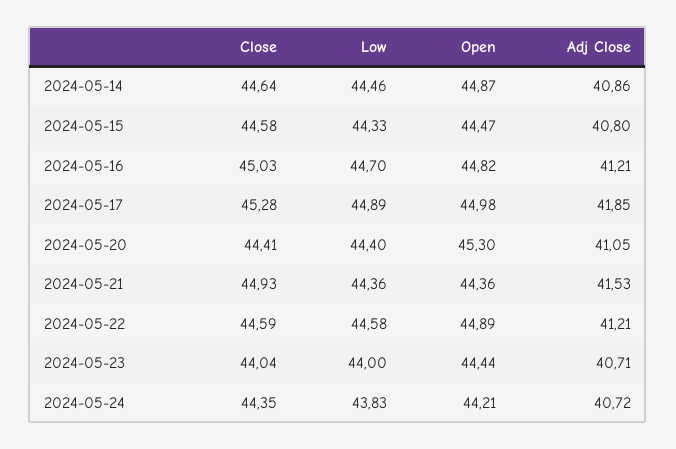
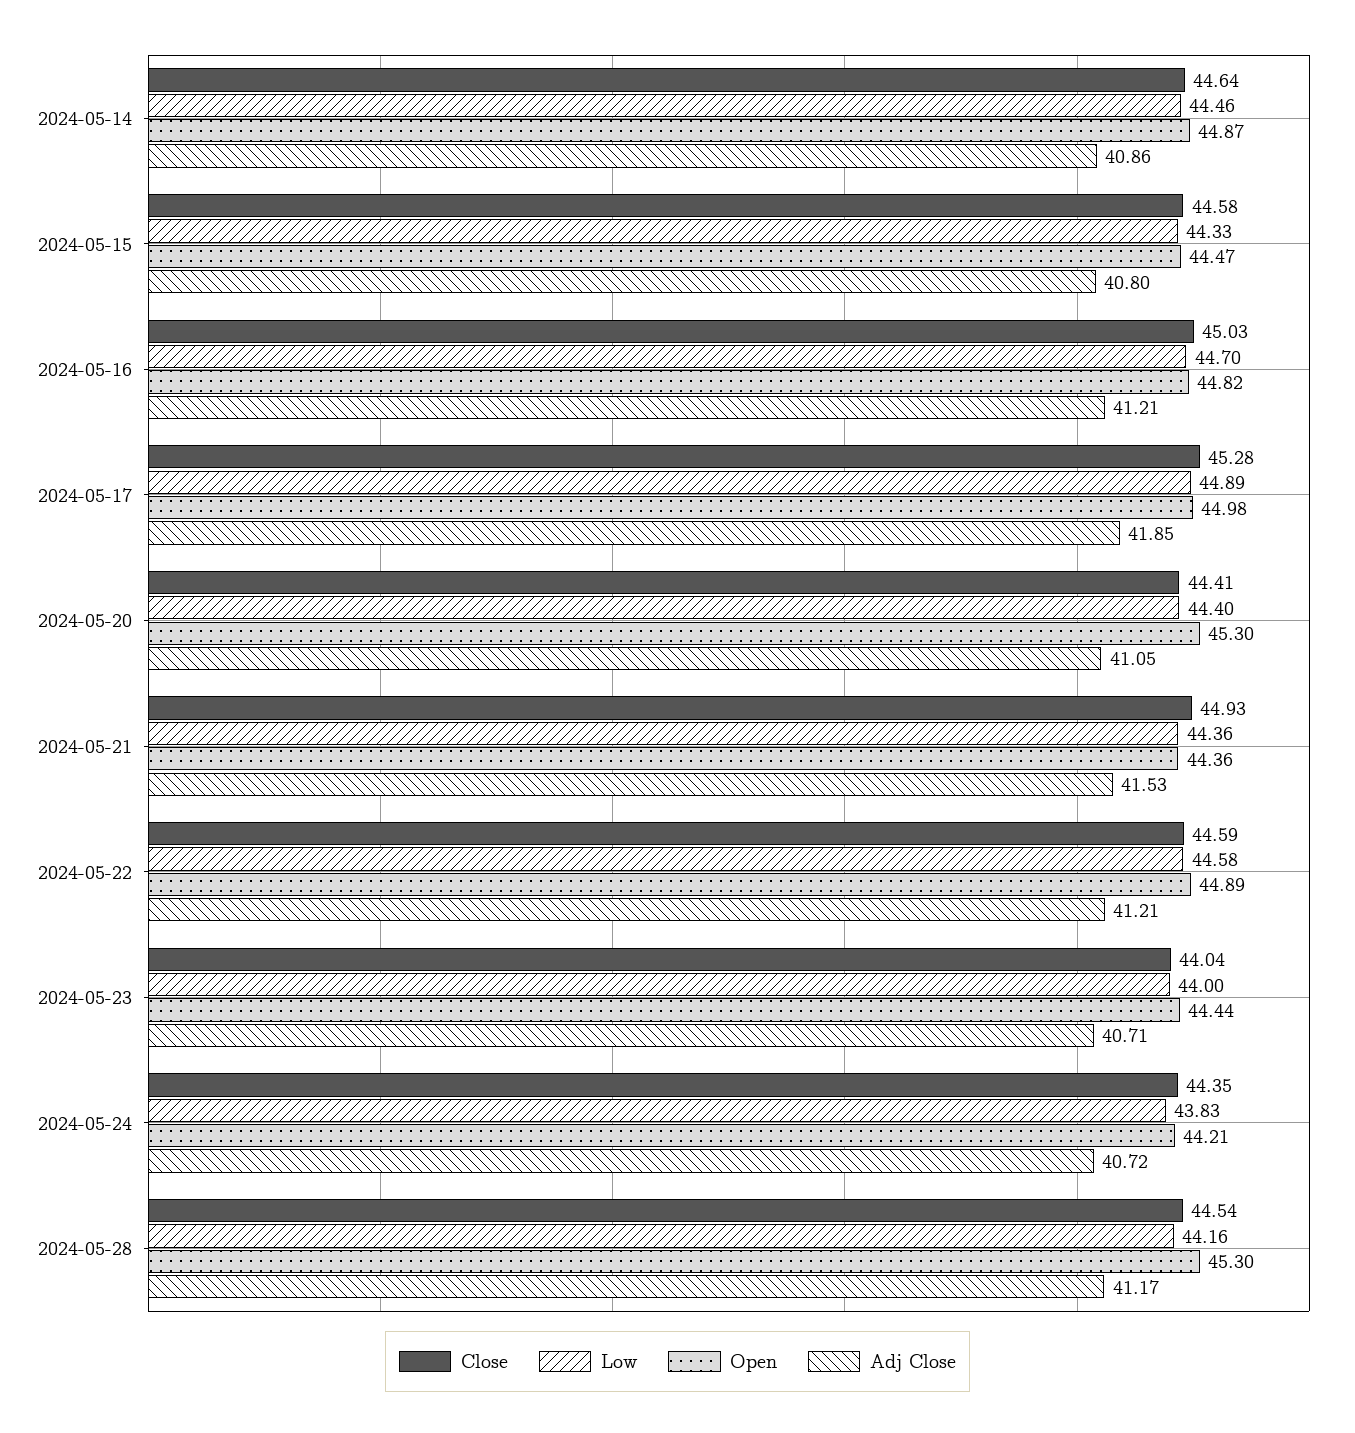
Close, 2024-05-28: none -> 44.54
Low, 2024-05-28: none -> 44.16
Open, 2024-05-28: none -> 45.3
Adj Close, 2024-05-28: none -> 41.17

